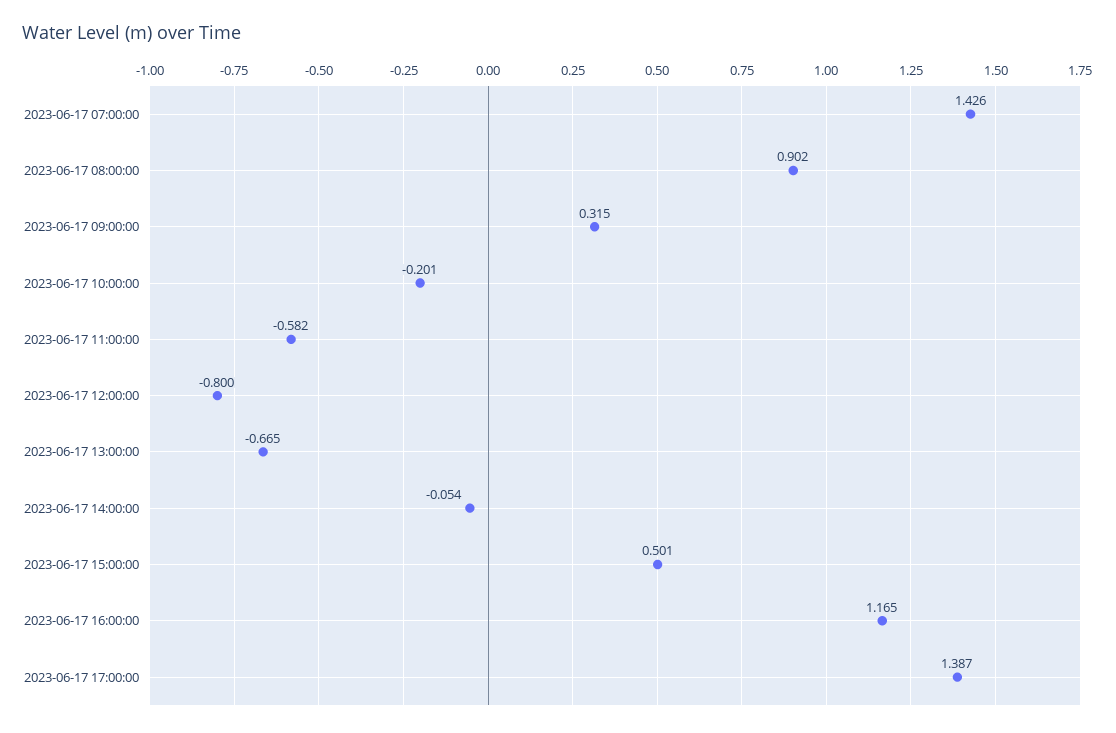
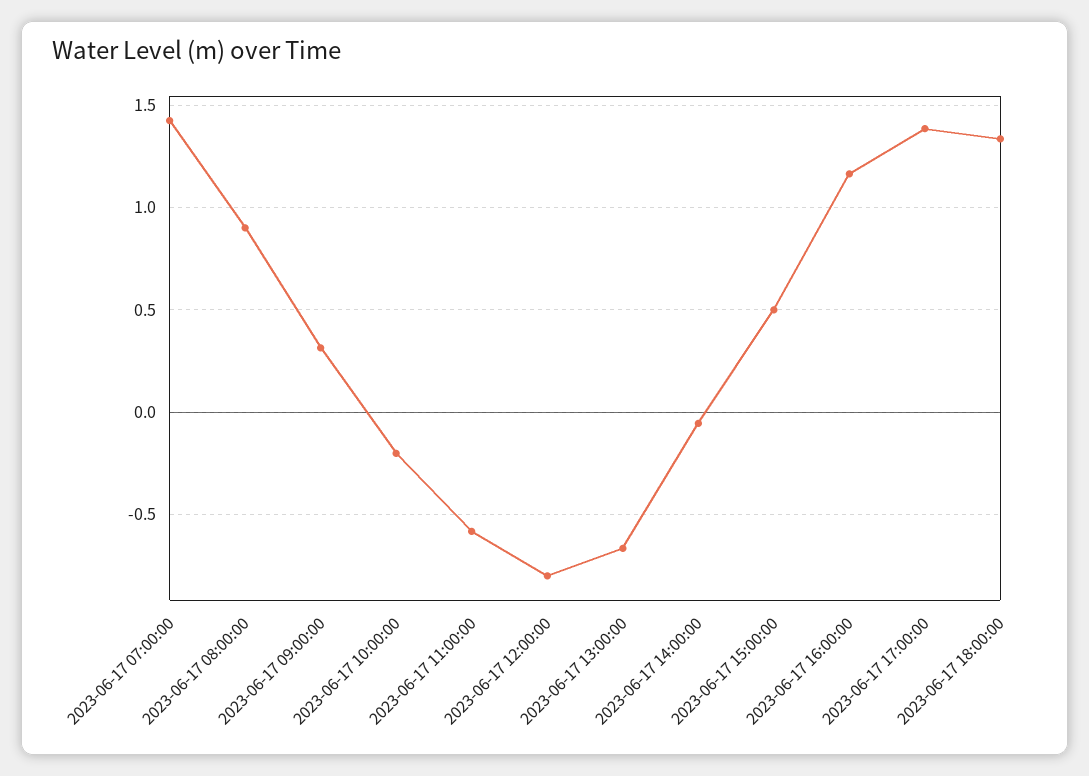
2023-06-17 18:00:00: none -> 1.35

